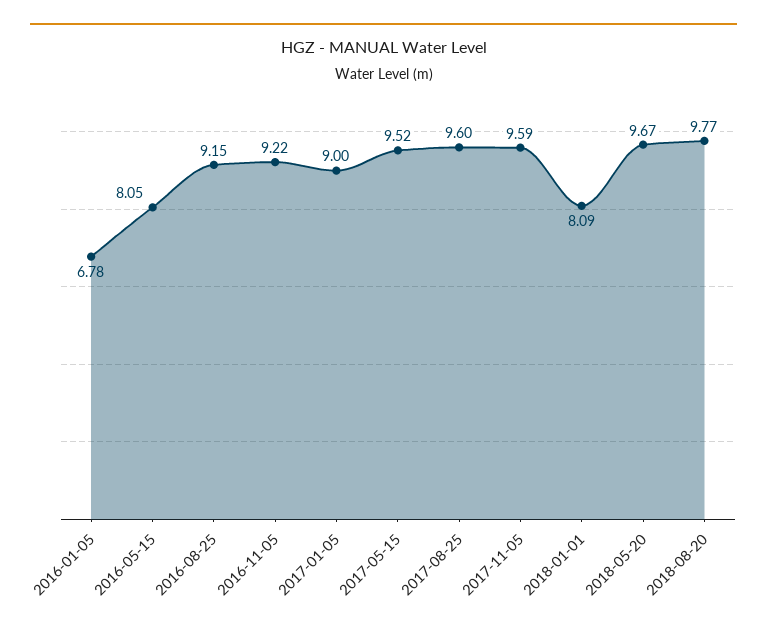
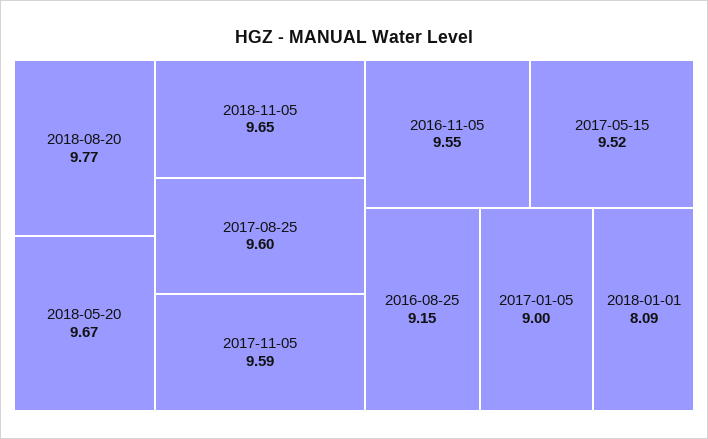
2016-01-05: 6.78 -> none
2016-05-15: 8.05 -> none
2016-11-05: 9.22 -> 9.55
2018-11-05: none -> 9.65

